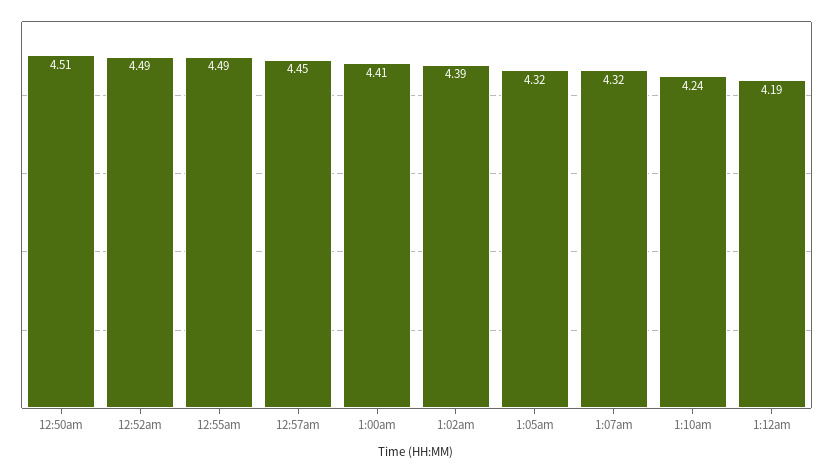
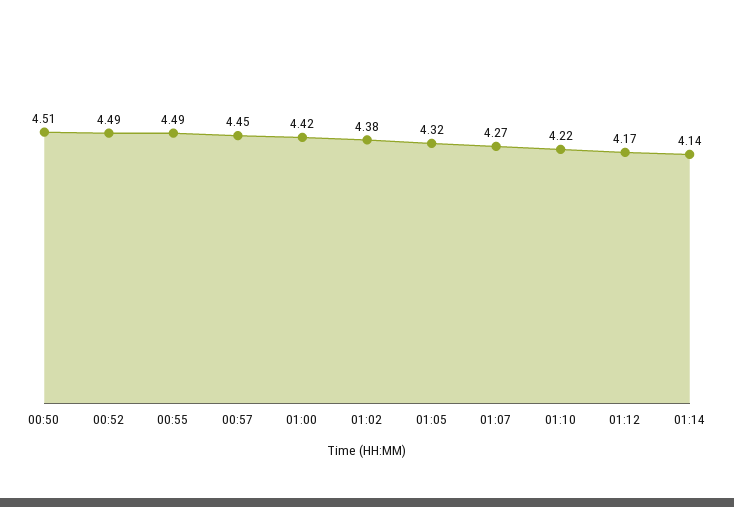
1:00am: 4.41 -> 4.42
1:02am: 4.39 -> 4.38
1:07am: 4.32 -> 4.27
1:10am: 4.24 -> 4.22
1:12am: 4.19 -> 4.17
01:14: none -> 4.14

